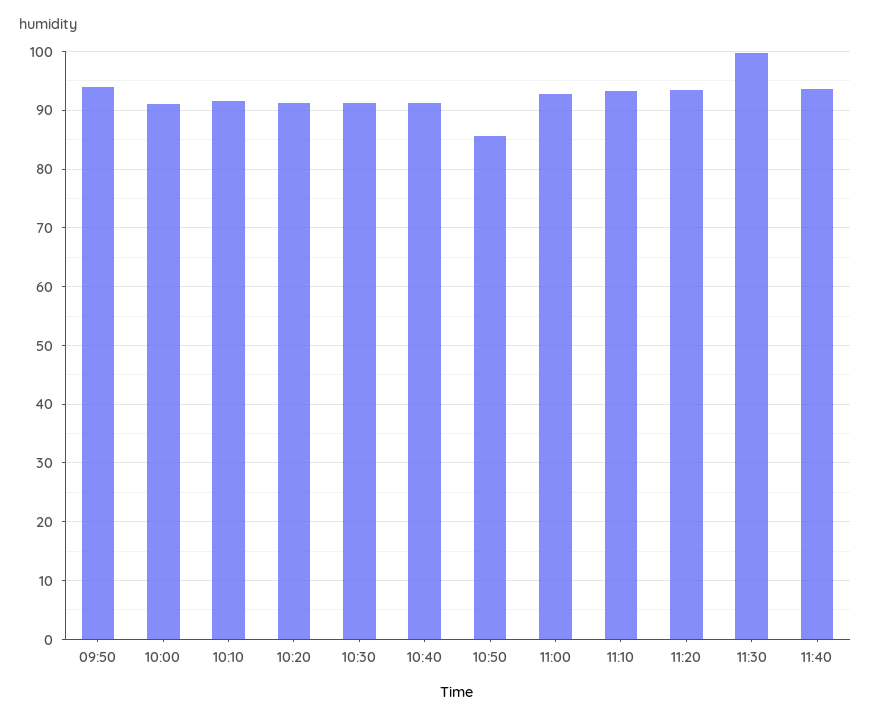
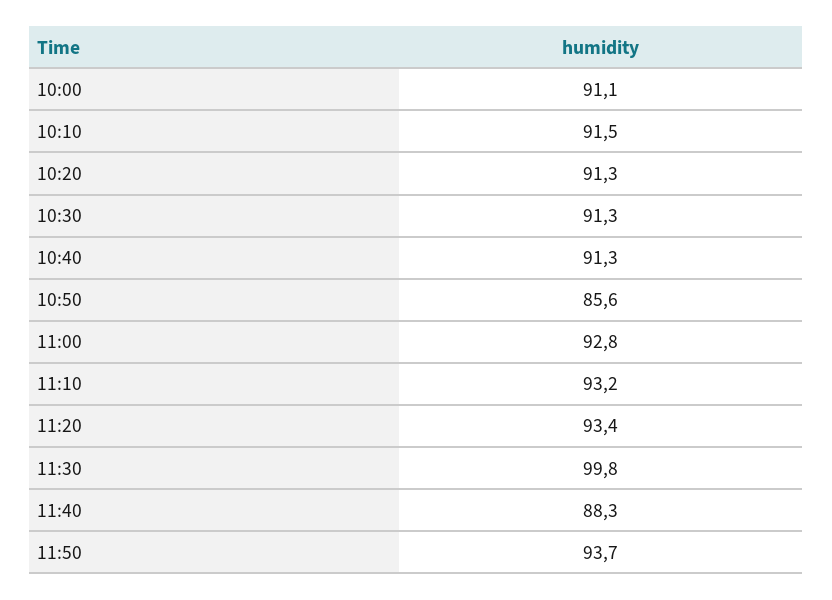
09:50: 94 -> none
11:40: 94 -> 88.3
11:50: none -> 93.7

